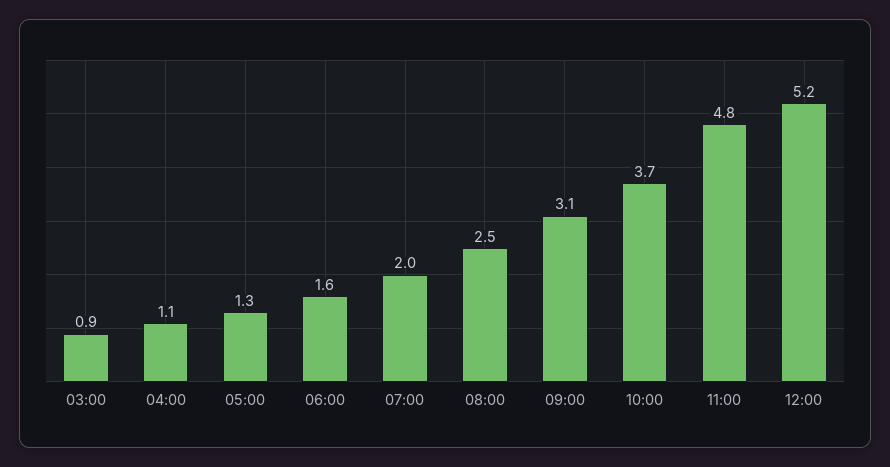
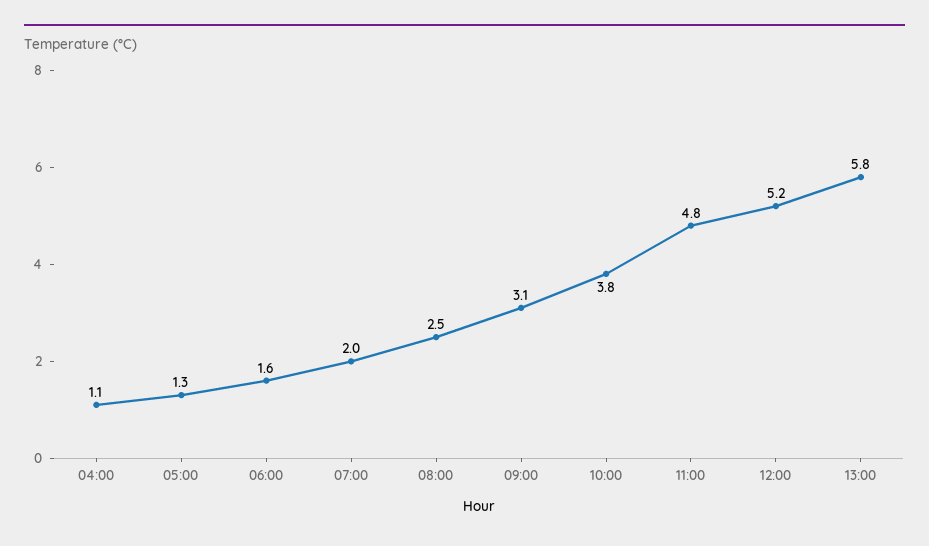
03:00: 0.9 -> none
10:00: 3.7 -> 3.8
13:00: none -> 5.8

